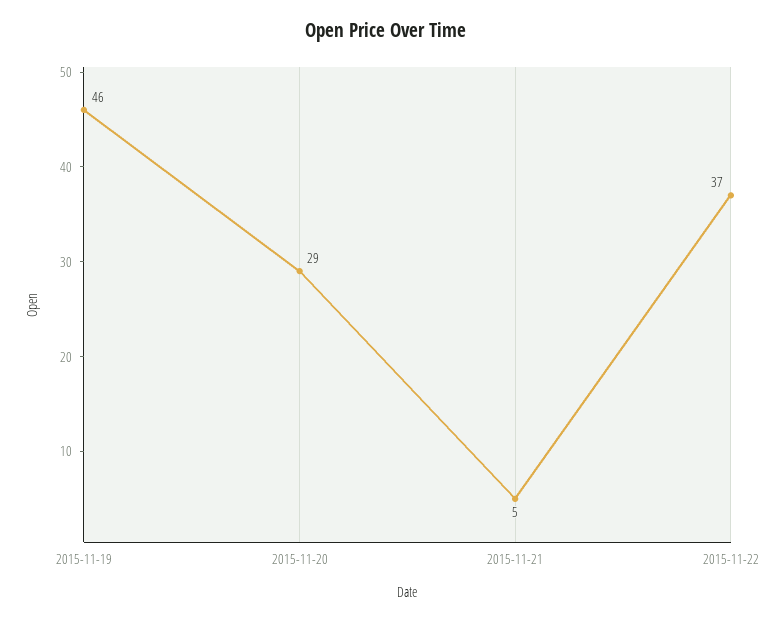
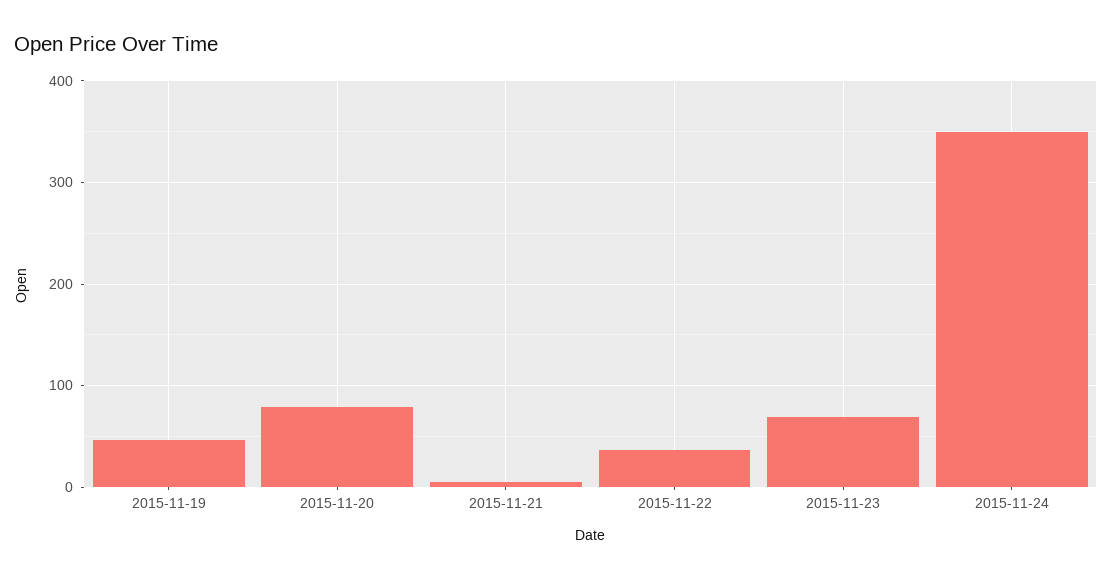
2015-11-20: 29 -> 80
2015-11-23: none -> 70
2015-11-24: none -> 350

